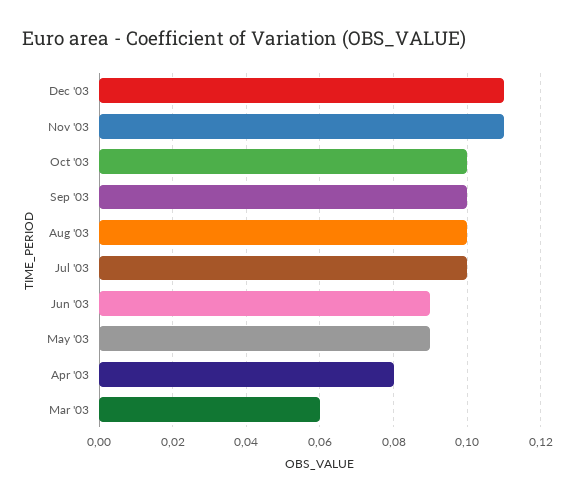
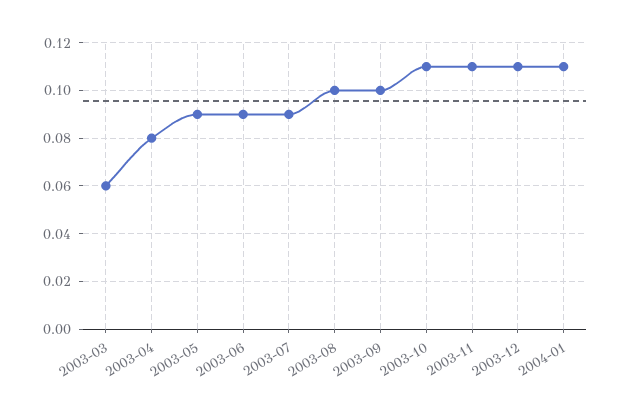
Oct '03: 0.1 -> 0.11
Jul '03: 0.1 -> 0.09
2004-01: none -> 0.11

